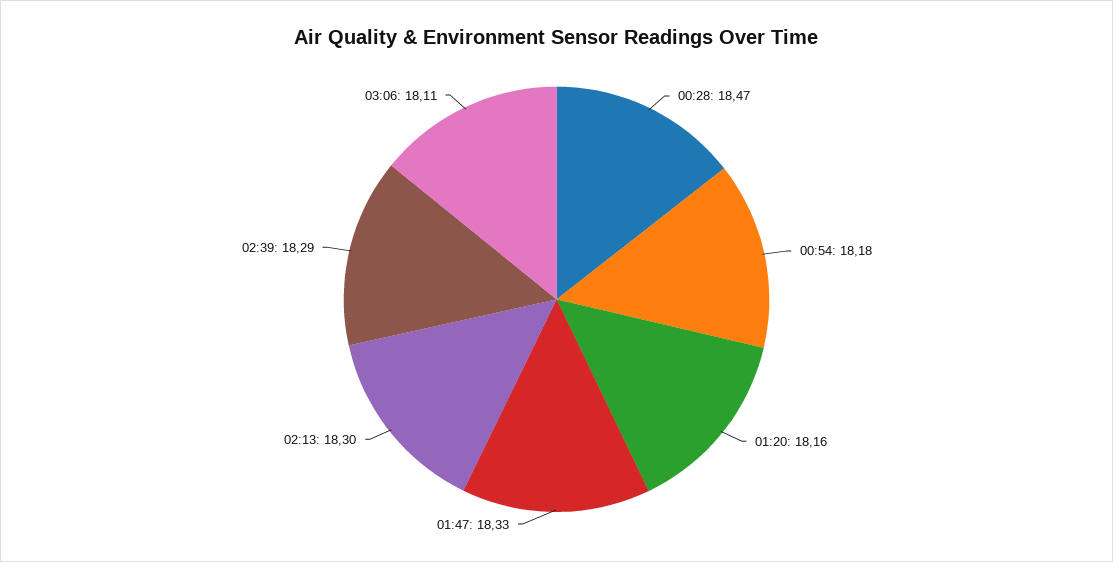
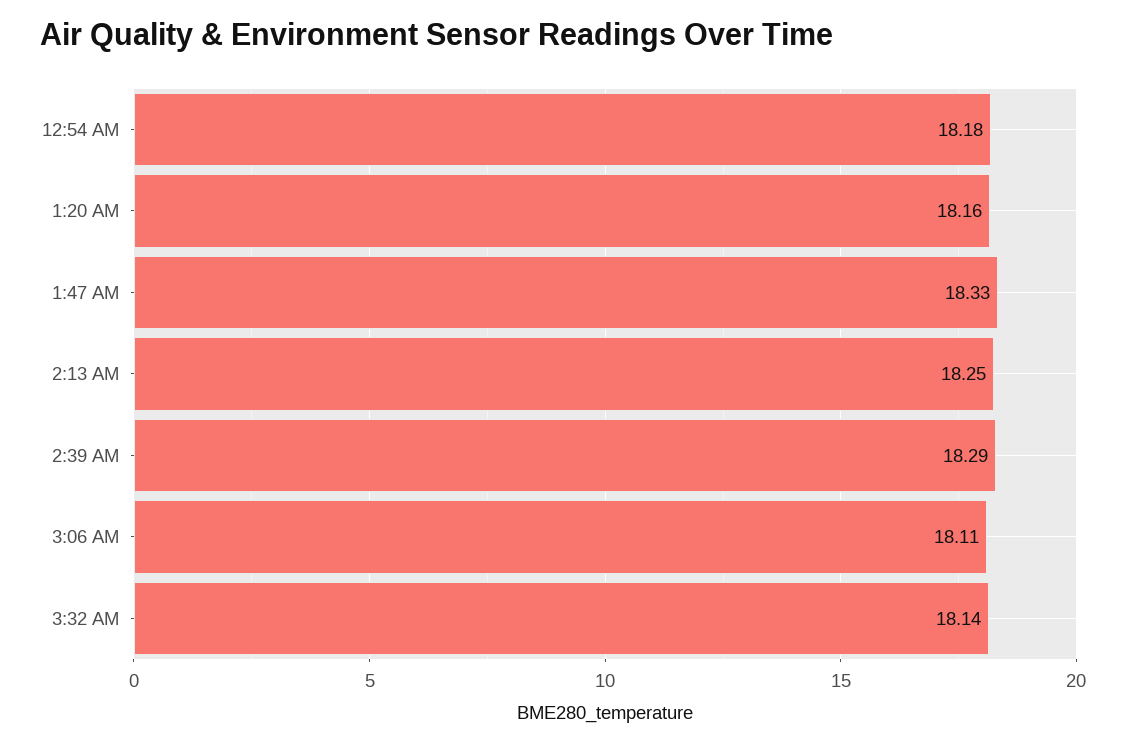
00:28: 18.47 -> none
02:13: 18.3 -> 18.25
3:32 AM: none -> 18.14

